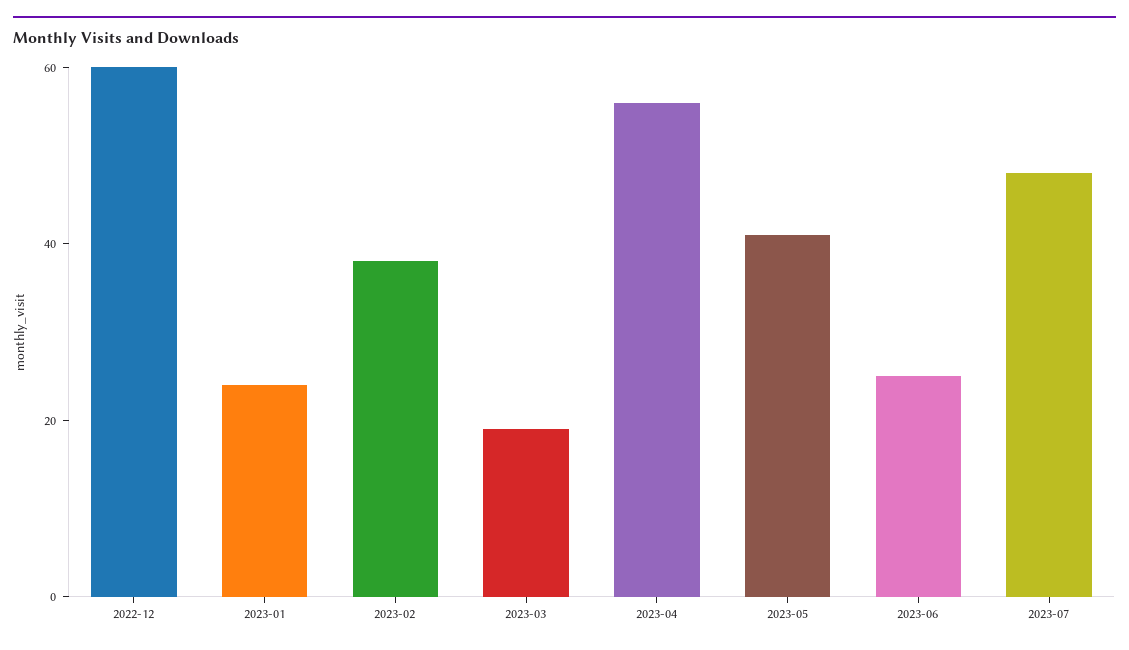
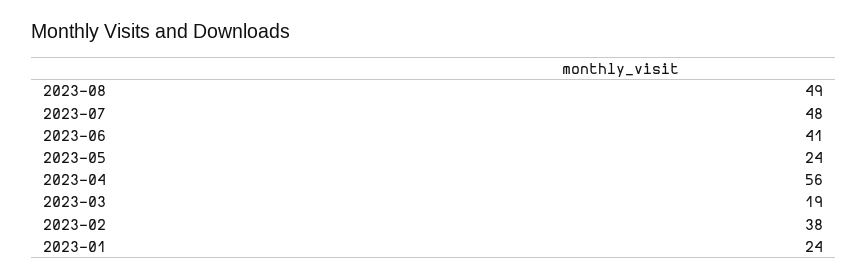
2022-12: 60 -> none
2023-05: 40 -> 24
2023-06: 25 -> 41
2023-08: none -> 49

